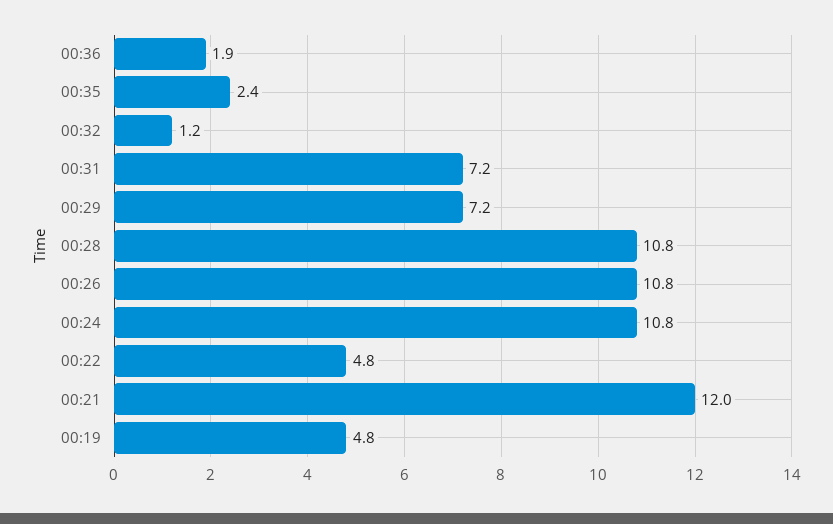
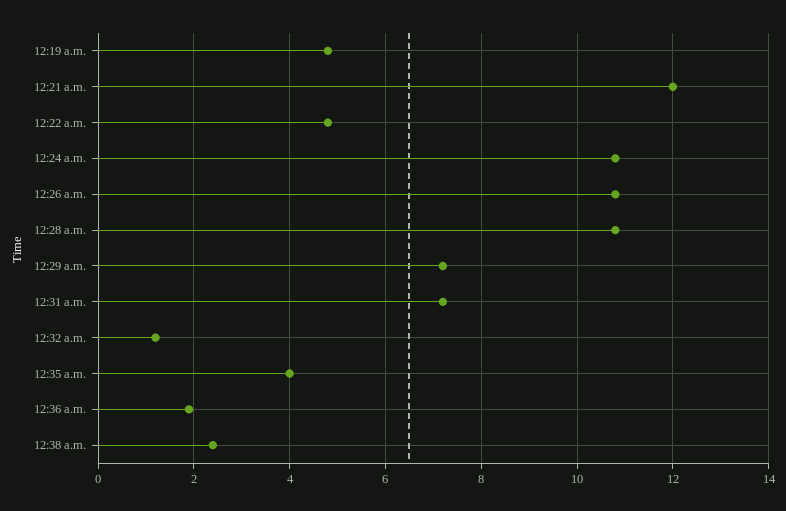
00:35: 2.4 -> 4
12:38 a.m.: none -> 2.5

